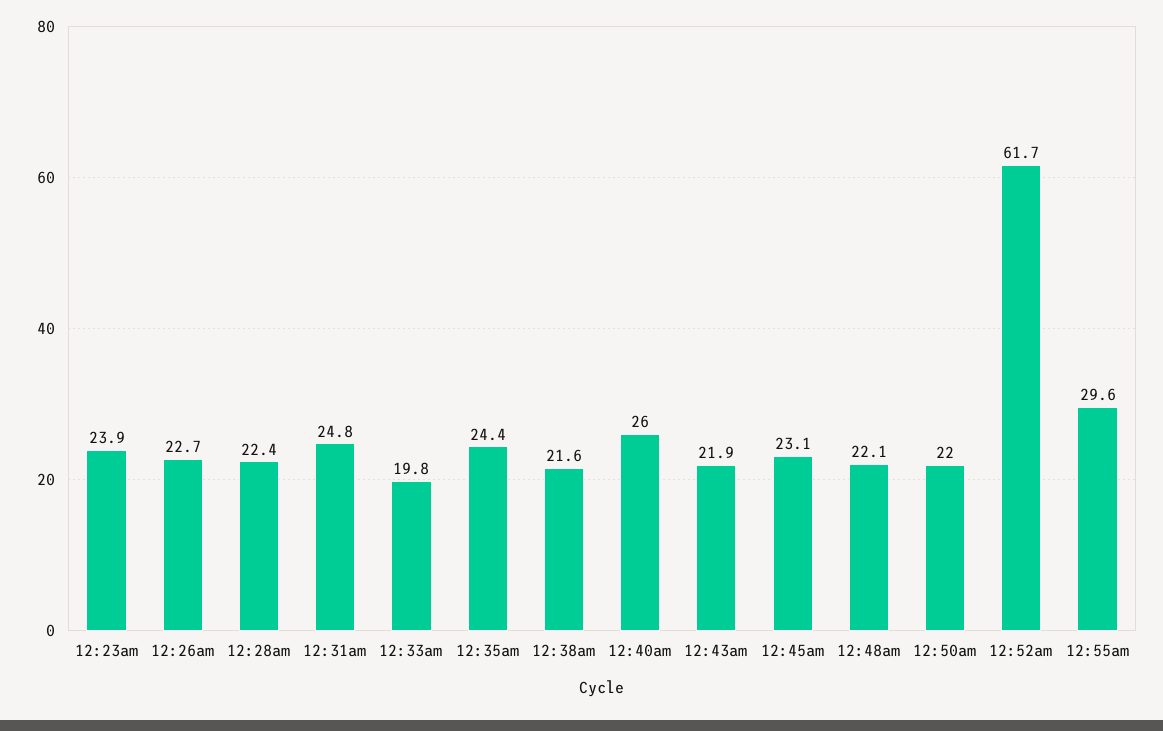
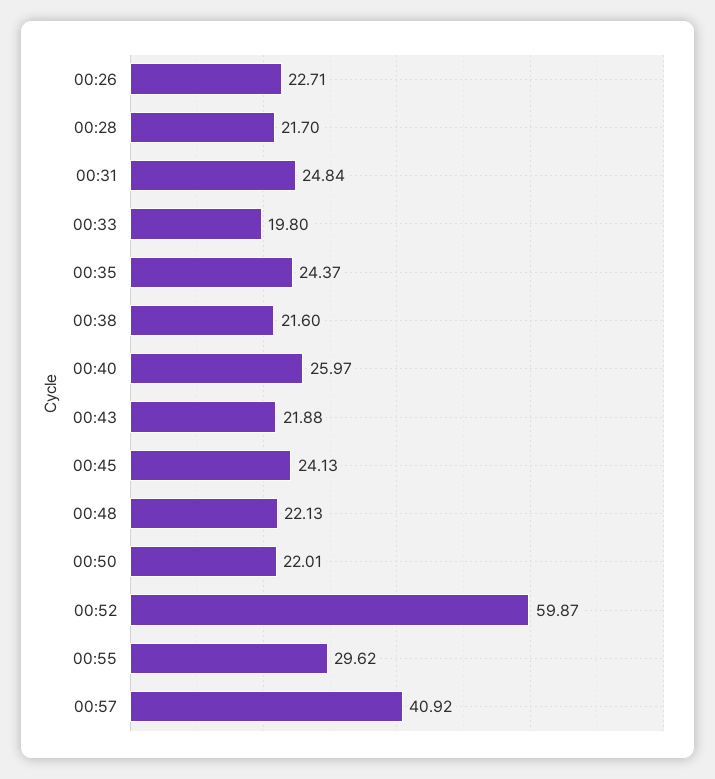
12:23am: 23.9 -> none
12:28am: 22.4 -> 21.7
12:45am: 23.1 -> 24.13
12:52am: 61.7 -> 59.87
00:57: none -> 40.92

